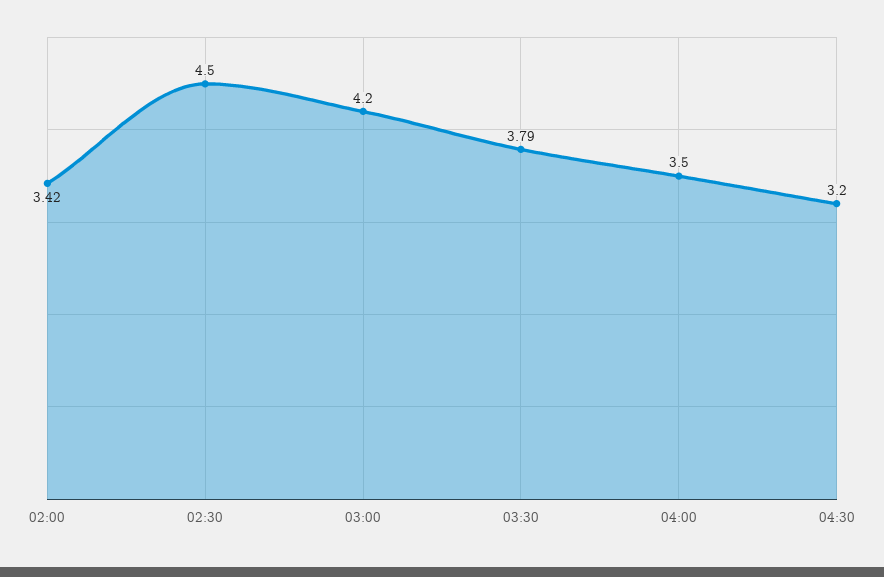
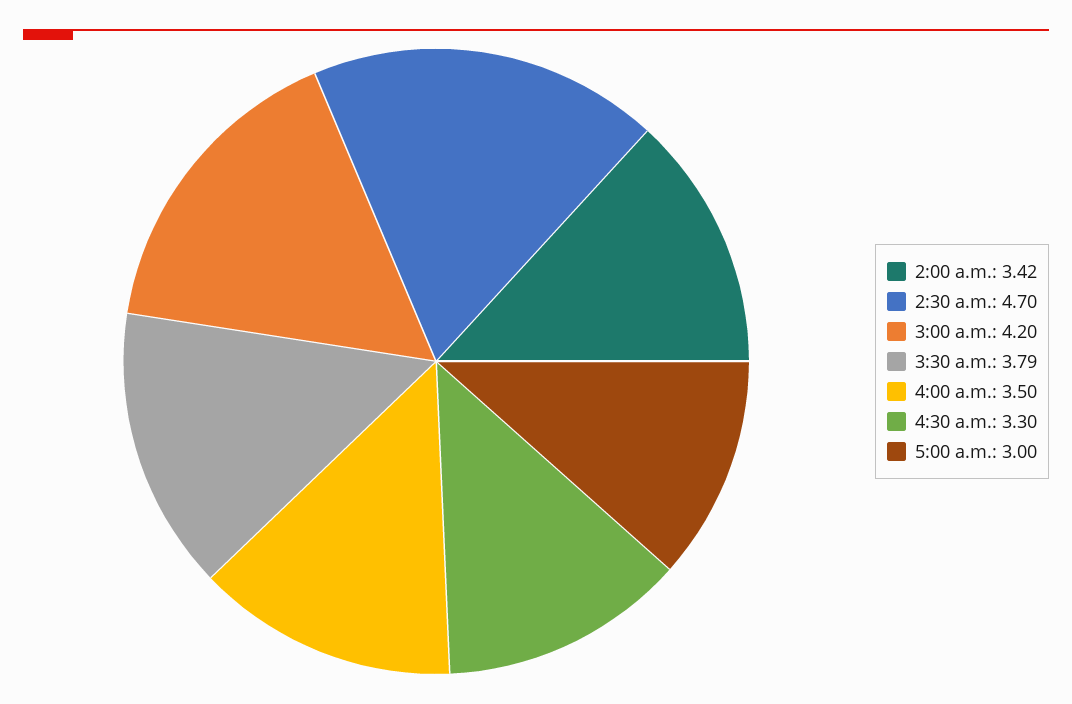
02:30: 4.5 -> 4.7
04:30: 3.2 -> 3.3
5:00 a.m.: none -> 3

